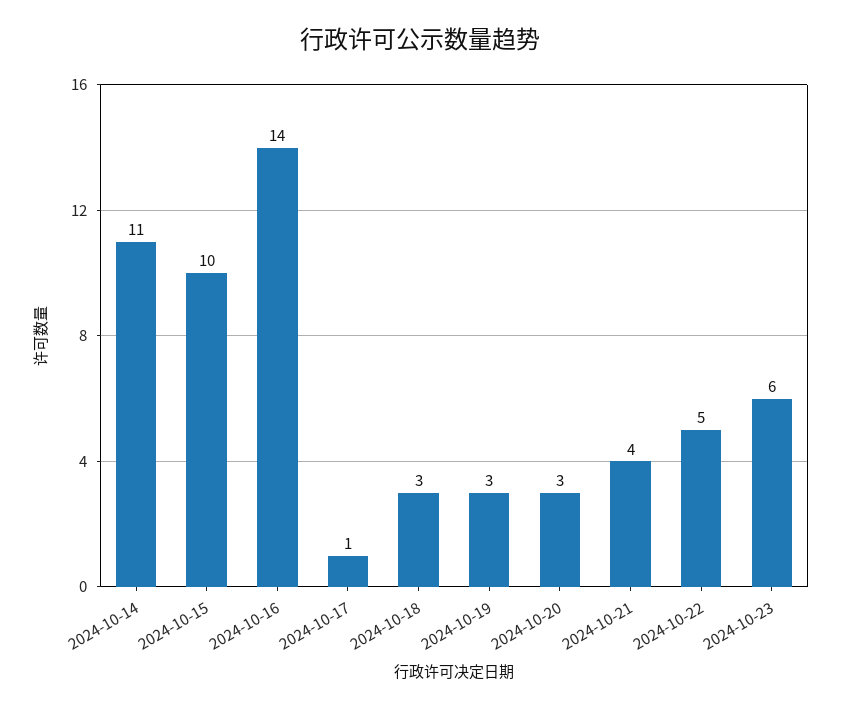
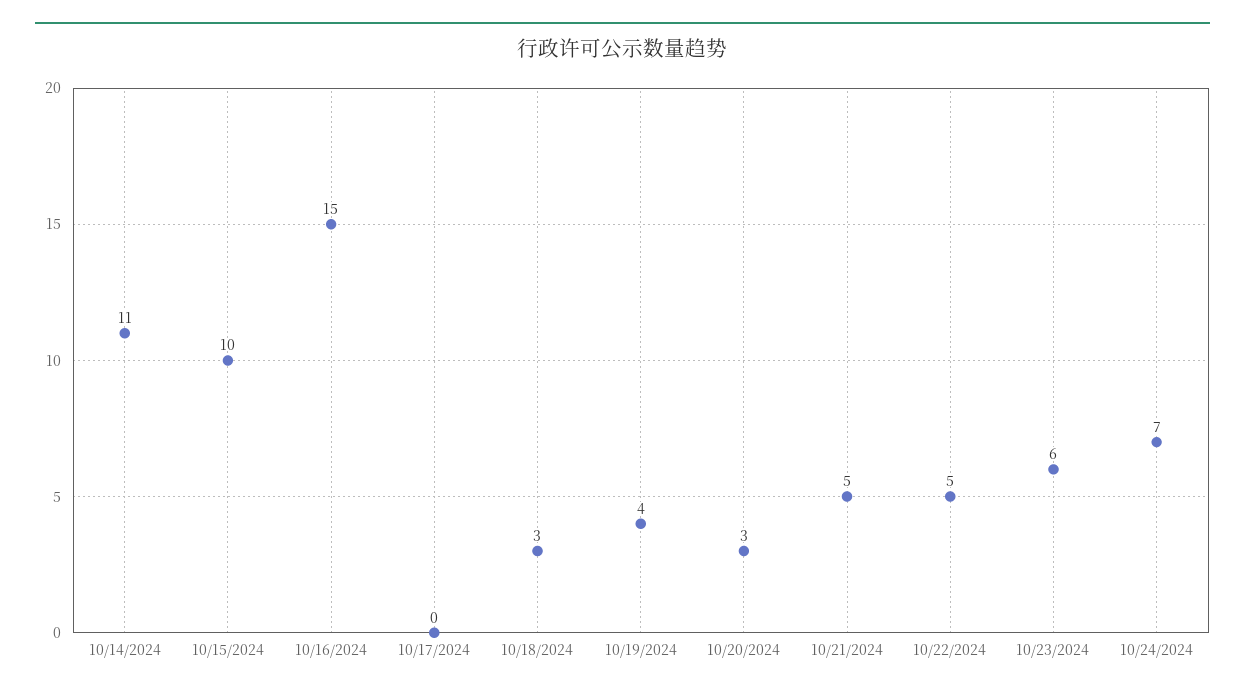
2024-10-16: 14 -> 15
2024-10-17: 1 -> 0
2024-10-19: 3 -> 4
2024-10-21: 4 -> 5
10/24/2024: none -> 7

